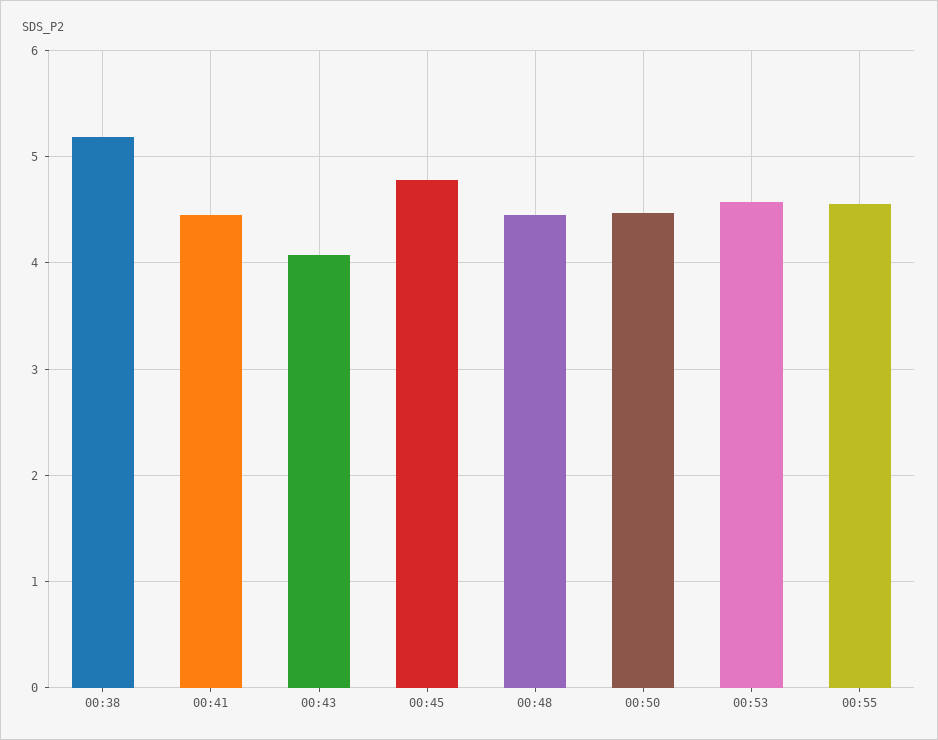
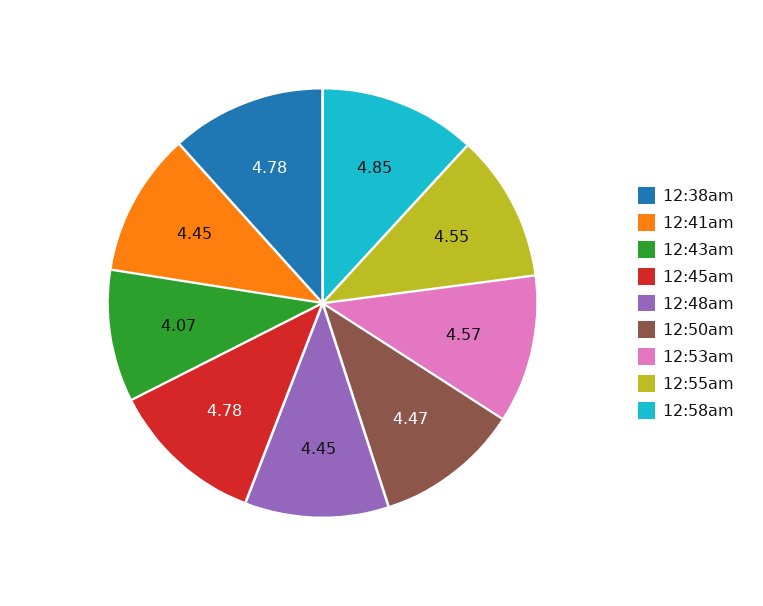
00:38: 5.2 -> 4.78
12:58am: none -> 4.85

